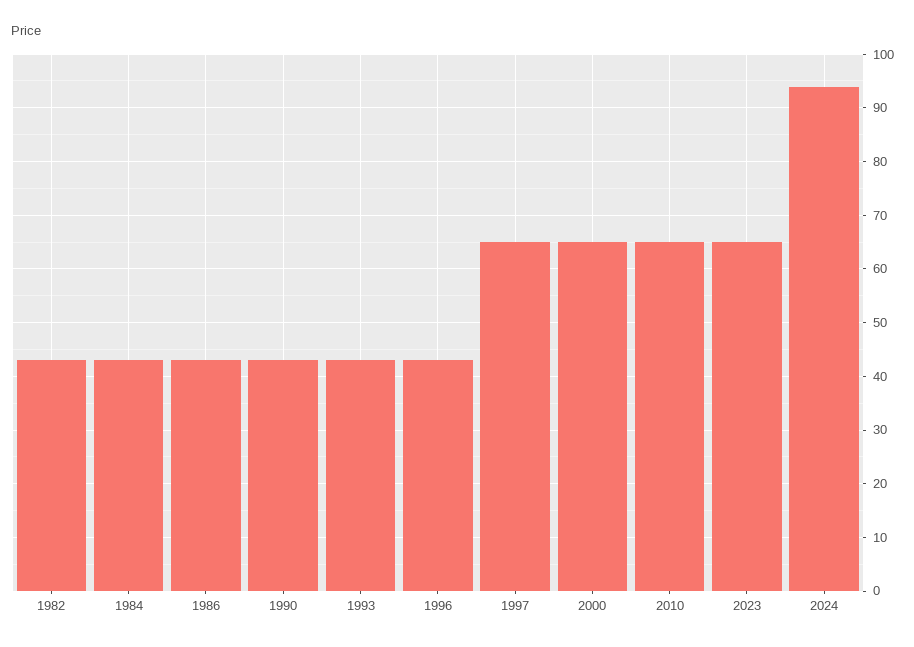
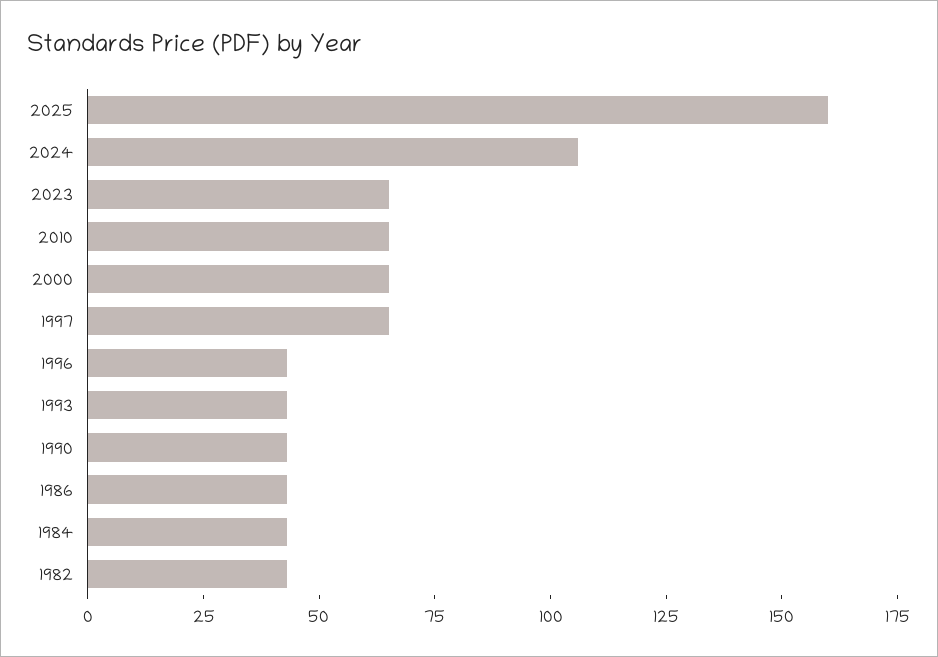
2024: 94 -> 105
2025: none -> 160

